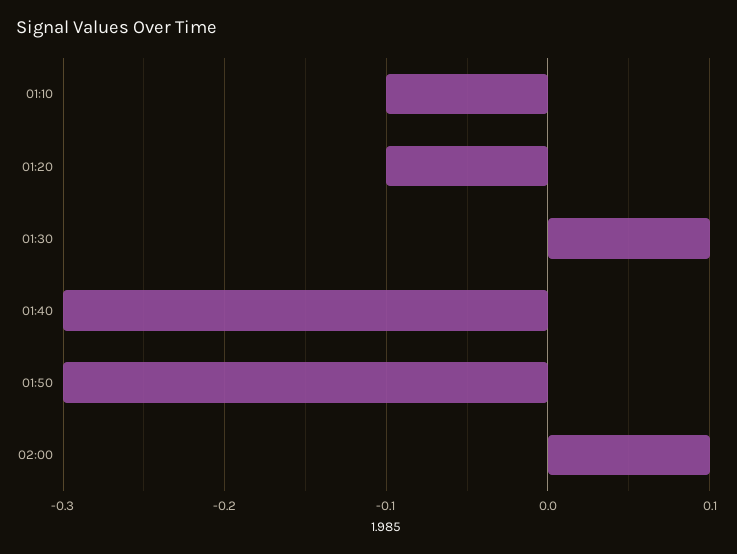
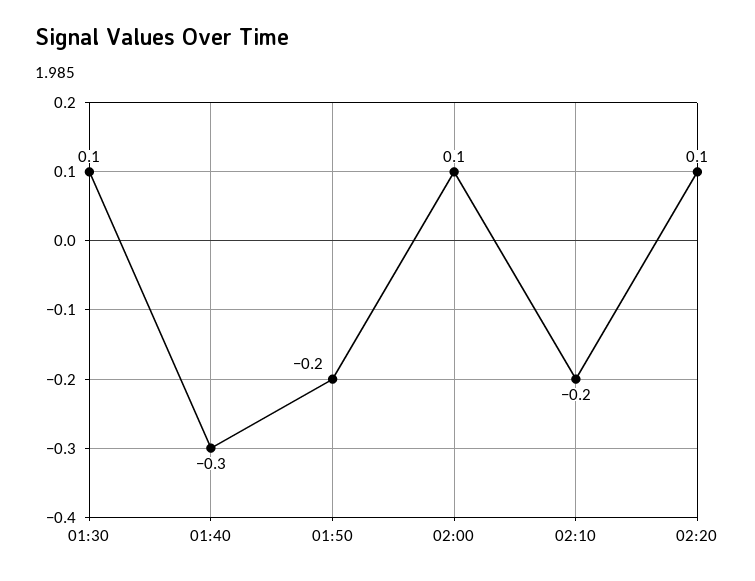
01:10: -0.1 -> none
01:20: -0.1 -> none
01:50: -0.3 -> -0.2
02:10: none -> -0.2
02:20: none -> 0.1

